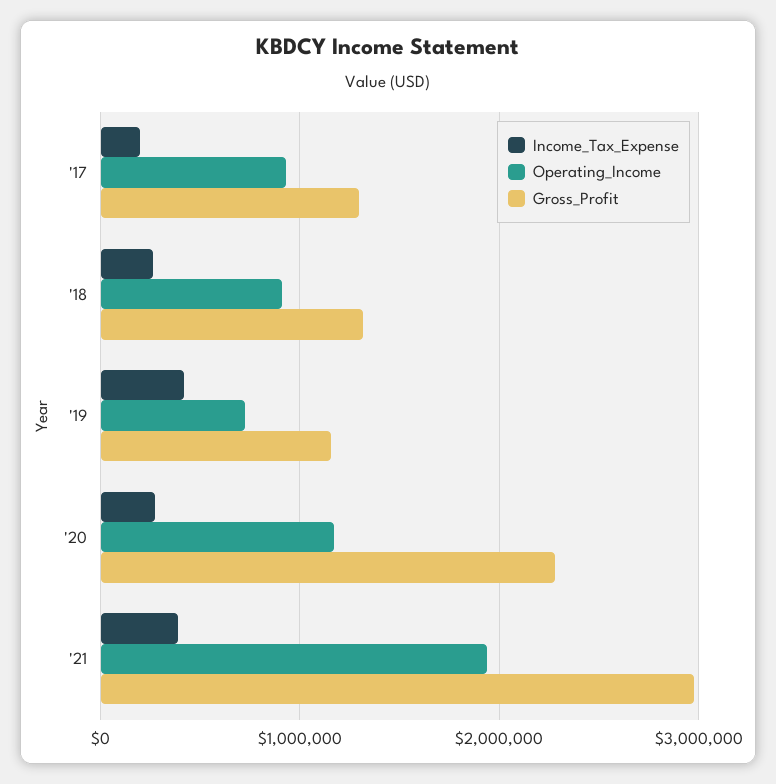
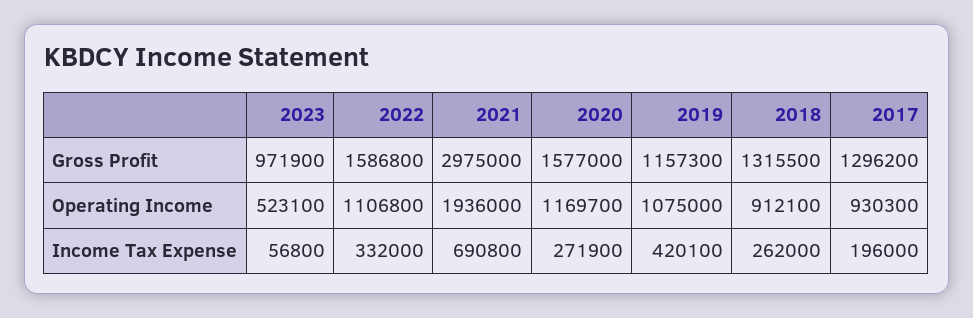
Operating_Income, '19: 700000 -> 1075000
Gross_Profit, '20: 2300000 -> 1577000
Income_Tax_Expense, '21: 400000 -> 690800
Gross_Profit, 2023: none -> 971900
Gross_Profit, 2022: none -> 1586800
Operating_Income, 2023: none -> 523100
Operating_Income, 2022: none -> 1106800
Income_Tax_Expense, 2023: none -> 56800
Income_Tax_Expense, 2022: none -> 332000

